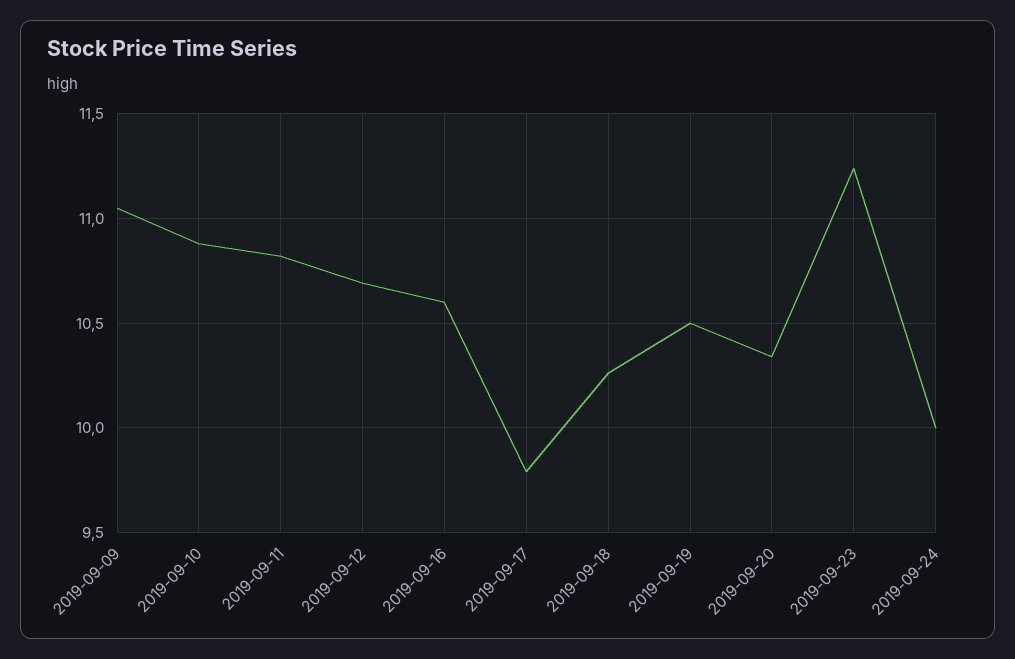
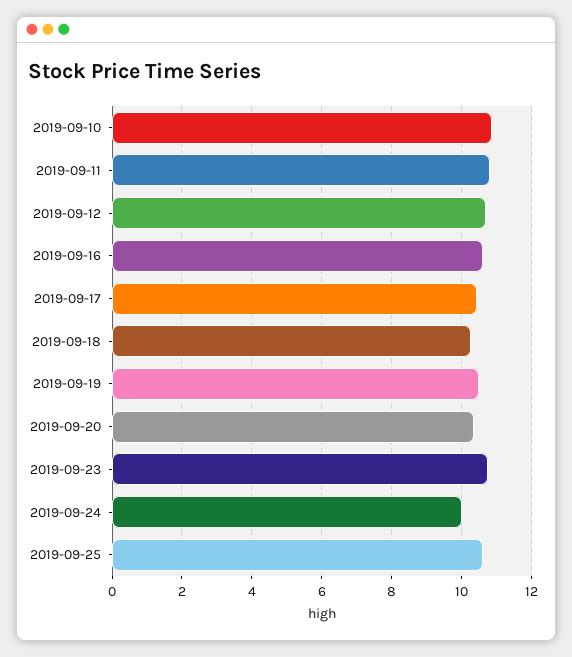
2019-09-09: 11.05 -> none
2019-09-17: 9.8 -> 10.4
2019-09-23: 11.25 -> 10.8
2019-09-25: none -> 10.6

